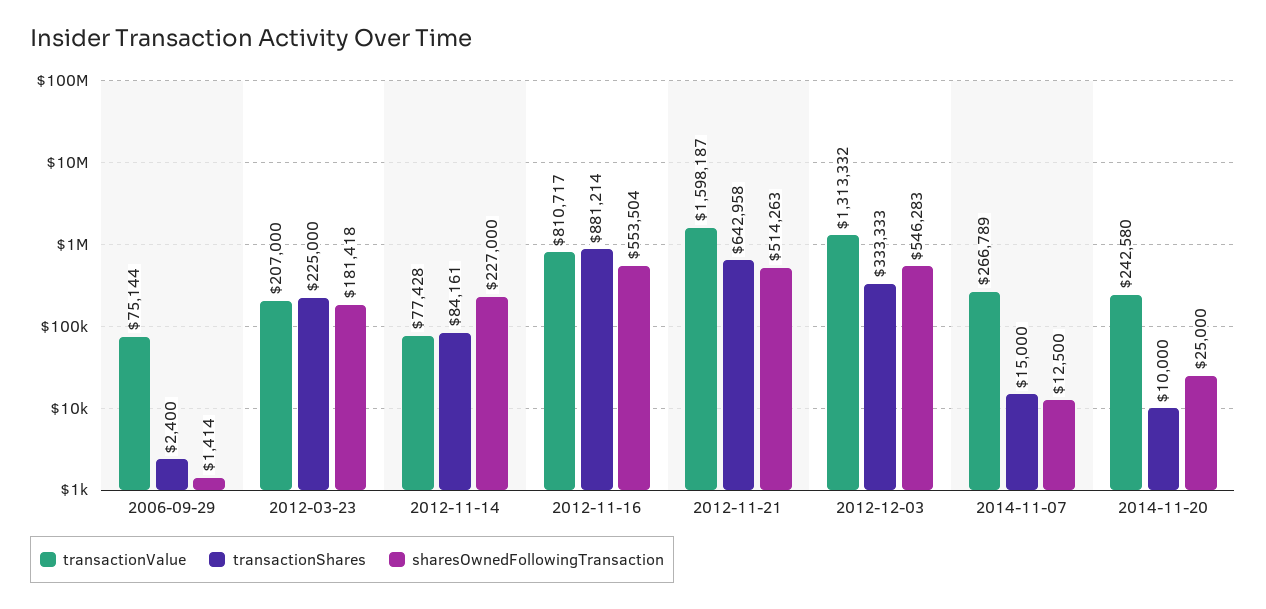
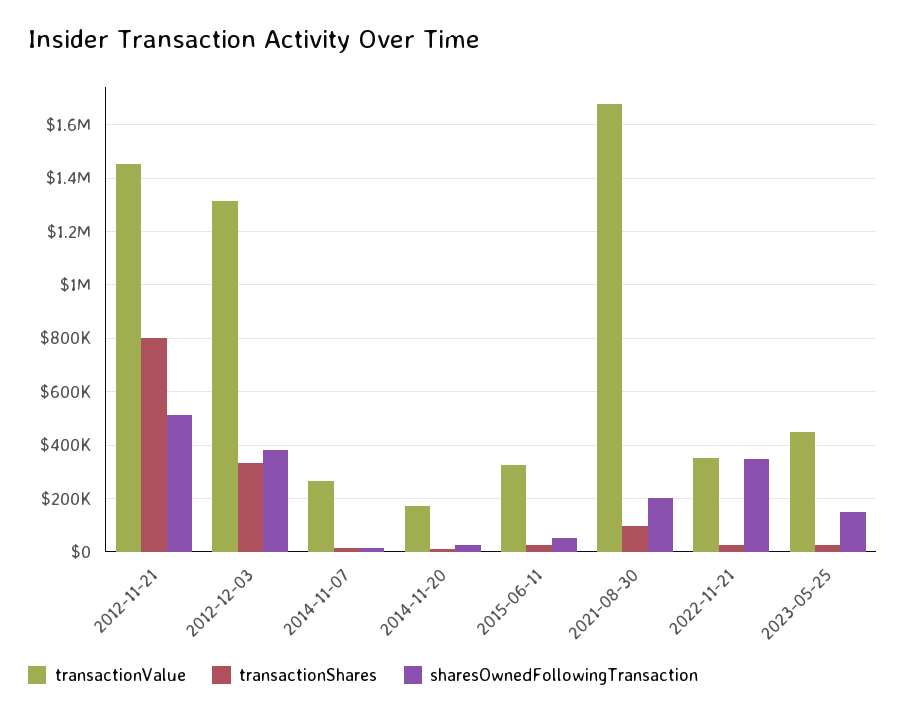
transactionValue, 2006-09-29: 75144 -> none
transactionShares, 2006-09-29: 2400 -> none
sharesOwnedFollowingTransaction, 2006-09-29: 1414 -> none
transactionValue, 2012-03-23: 207000 -> none
transactionShares, 2012-03-23: 225000 -> none
sharesOwnedFollowingTransaction, 2012-03-23: 181418 -> none
transactionValue, 2012-11-14: 77428 -> none
transactionShares, 2012-11-14: 84161 -> none
sharesOwnedFollowingTransaction, 2012-11-14: 227000 -> none
transactionValue, 2012-11-16: 810717 -> none
transactionShares, 2012-11-16: 881214 -> none
sharesOwnedFollowingTransaction, 2012-11-16: 553504 -> none
transactionValue, 2012-11-21: 1598187 -> 1450000
transactionShares, 2012-11-21: 642958 -> 800000
sharesOwnedFollowingTransaction, 2012-12-03: 546283 -> 375000
transactionValue, 2014-11-20: 242580 -> 175000
transactionValue, 2015-06-11: none -> 325000
transactionShares, 2015-06-11: none -> 25000
sharesOwnedFollowingTransaction, 2015-06-11: none -> 50000
transactionValue, 2021-08-30: none -> 1675000
transactionShares, 2021-08-30: none -> 100000
sharesOwnedFollowingTransaction, 2021-08-30: none -> 200000
transactionValue, 2022-11-21: none -> 350000
transactionShares, 2022-11-21: none -> 25000
sharesOwnedFollowingTransaction, 2022-11-21: none -> 350000
transactionValue, 2023-05-25: none -> 450000
transactionShares, 2023-05-25: none -> 25000
sharesOwnedFollowingTransaction, 2023-05-25: none -> 150000

